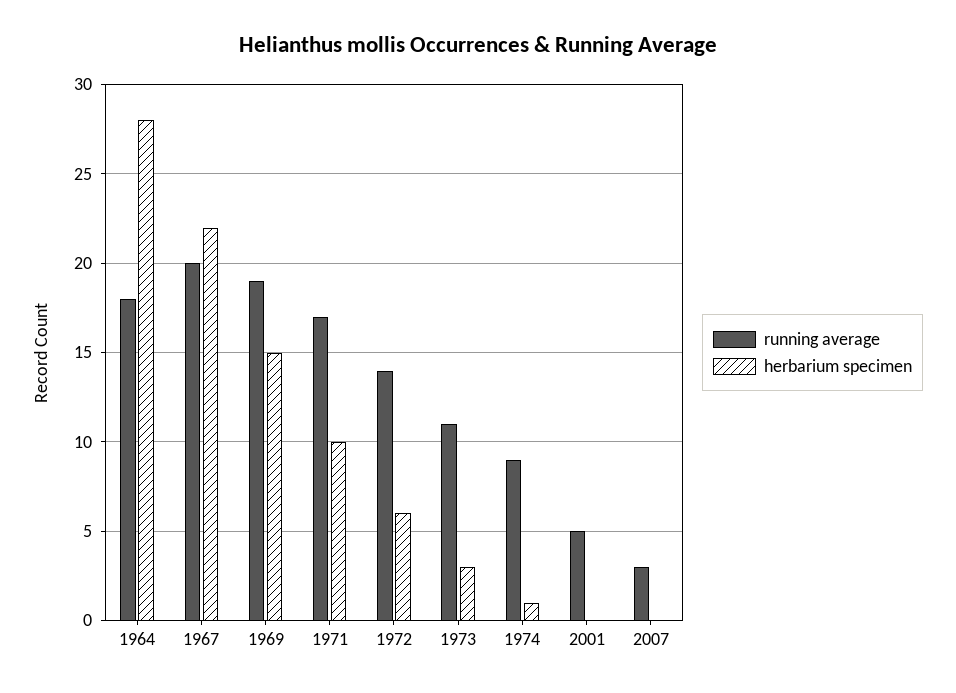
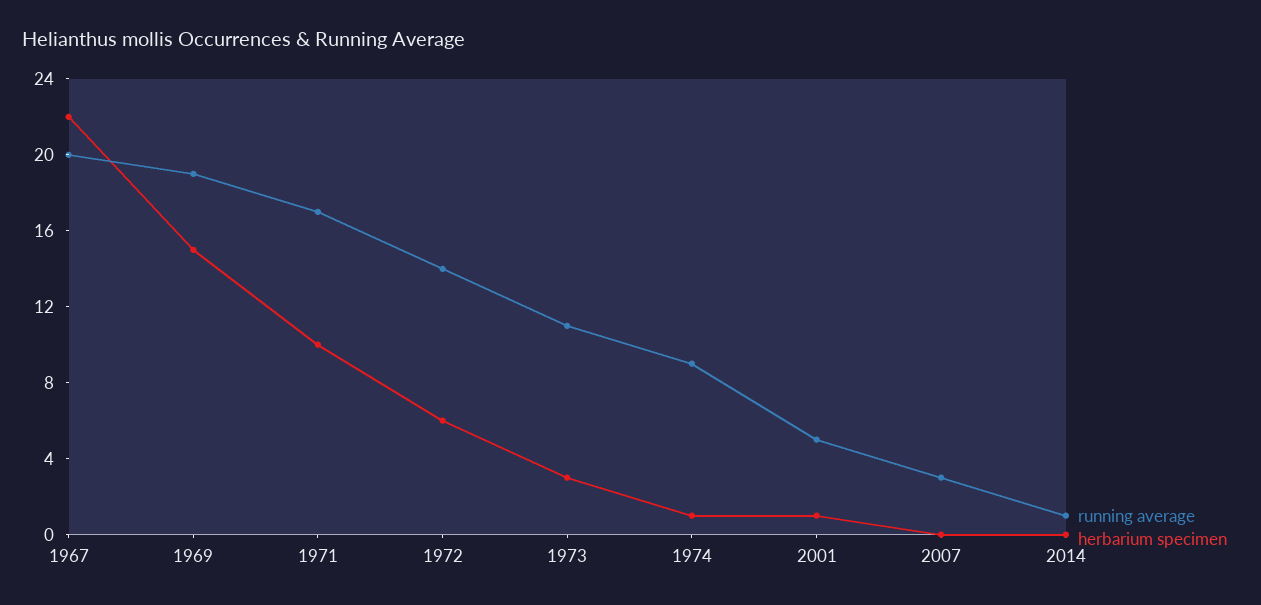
running average, 1964: 18 -> none
herbarium specimen, 1964: 28 -> none
herbarium specimen, 2001: 0 -> 1
running average, 2014: none -> 1
herbarium specimen, 2014: none -> 0

